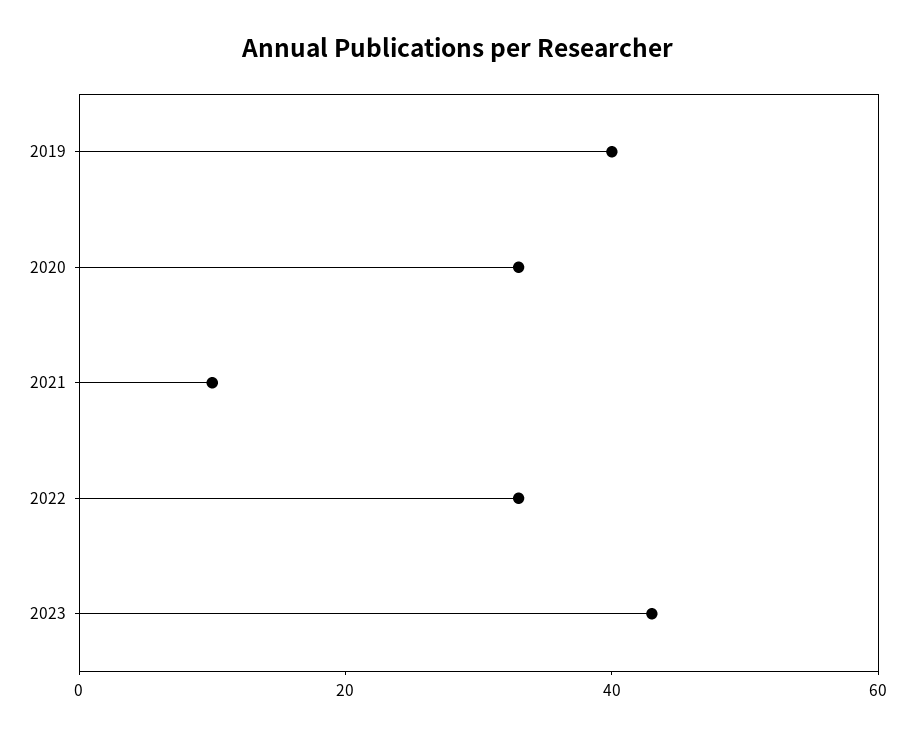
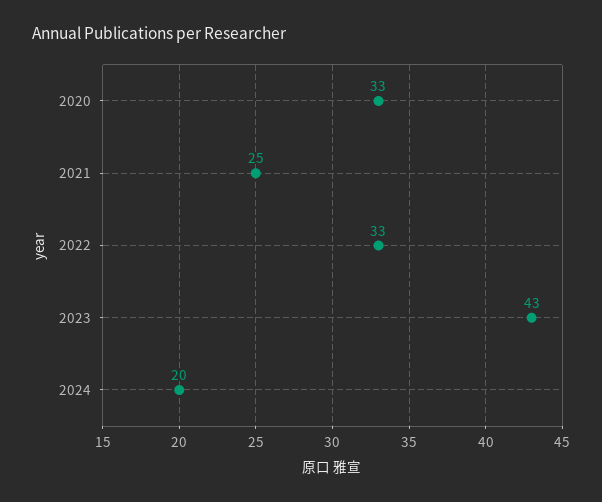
2019: 40 -> none
2021: 10 -> 25
2024: none -> 20

